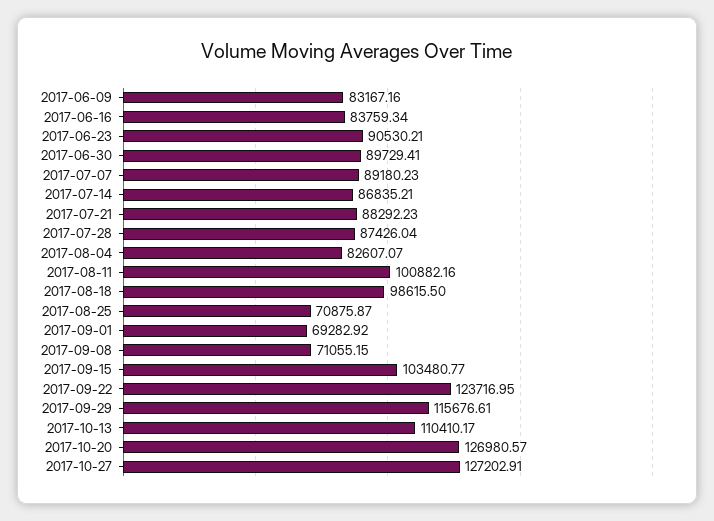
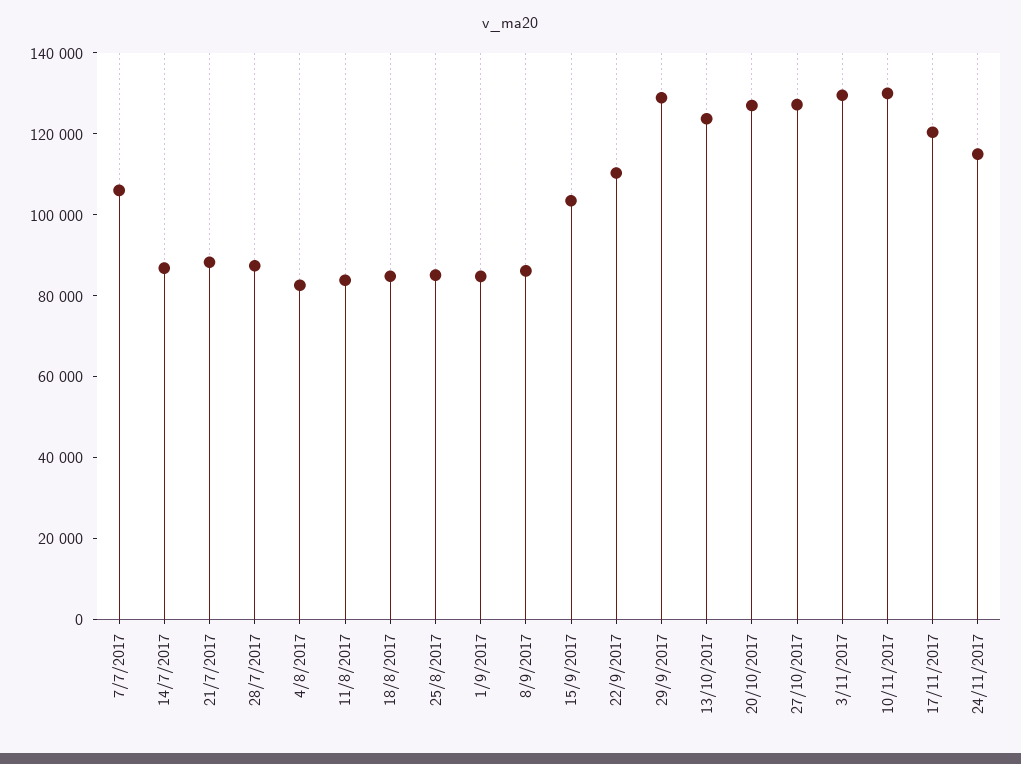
2017-06-09: 83167.16 -> none
2017-06-16: 83759.34 -> none
2017-06-23: 90530.21 -> none
2017-06-30: 89729.41 -> none
2017-07-07: 89180.23 -> 105000
2017-08-11: 100882.16 -> 85000
2017-08-18: 98615.5 -> 85000
2017-08-25: 70875.87 -> 85000
2017-09-01: 69282.92 -> 85000
2017-09-08: 71055.15 -> 85000
2017-09-22: 123716.95 -> 110000
2017-09-29: 115676.61 -> 130000
2017-10-13: 110410.17 -> 125000
3/11/2017: none -> 130000
10/11/2017: none -> 130000
17/11/2017: none -> 120000
24/11/2017: none -> 115000

